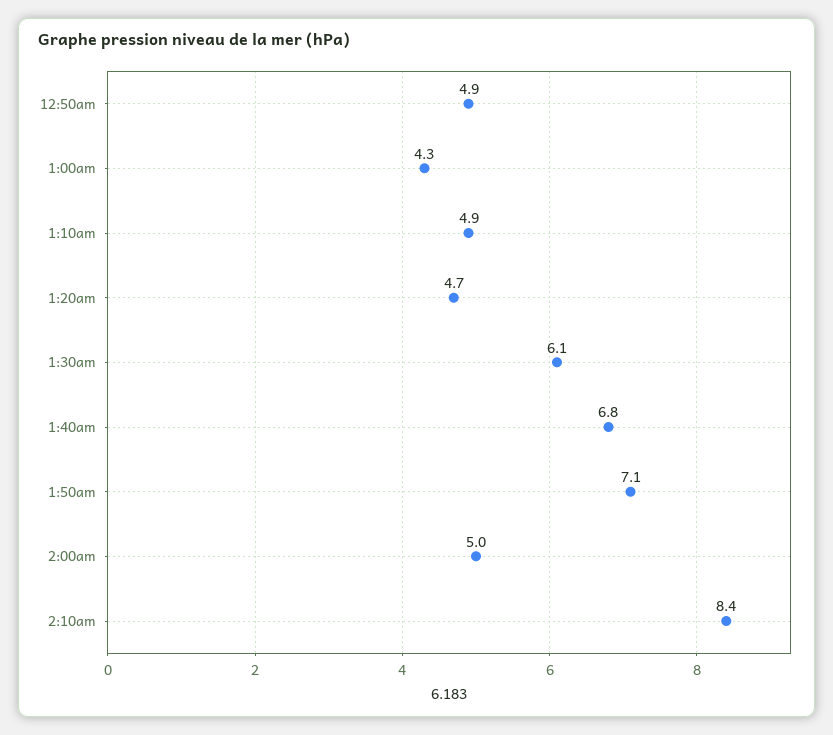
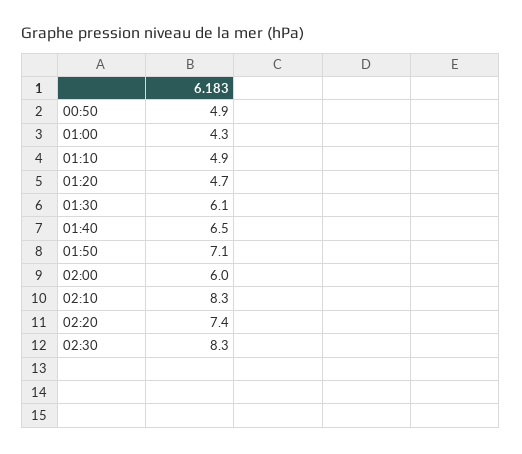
1:40am: 6.8 -> 6.5
2:00am: 5 -> 6
2:10am: 8.4 -> 8.3
02:20: none -> 7.4
02:30: none -> 8.3

